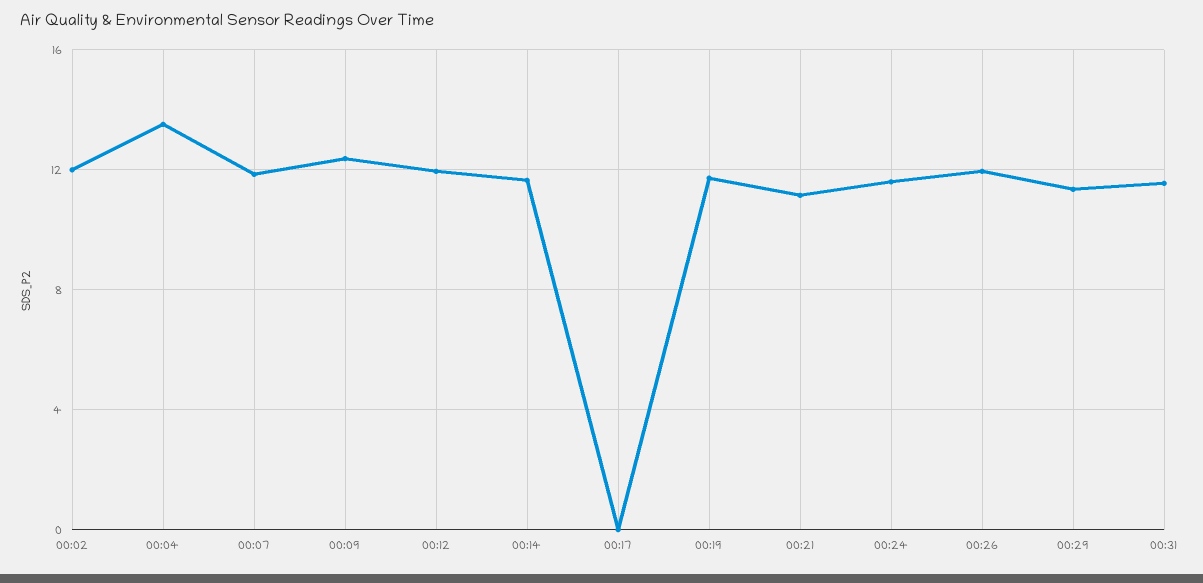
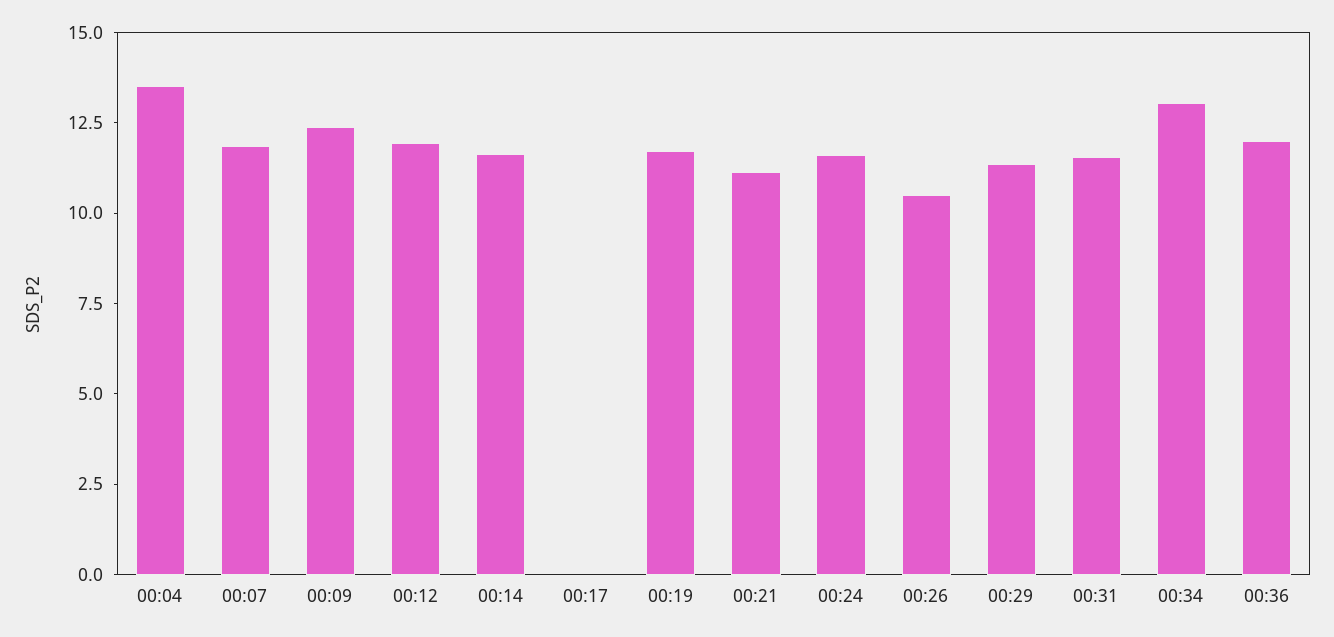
00:02: 12 -> none
00:26: 12 -> 10.5
00:34: none -> 13
00:36: none -> 12

